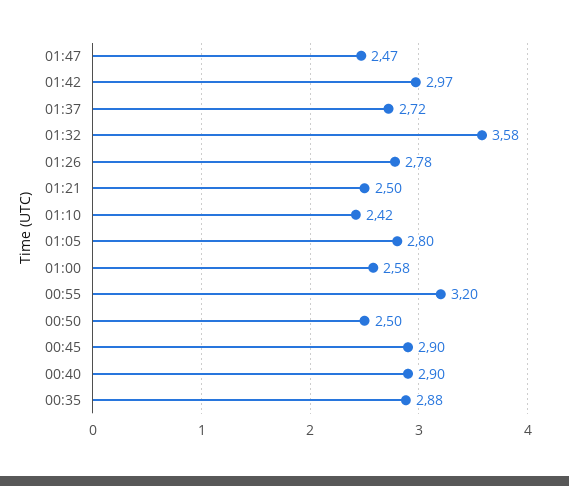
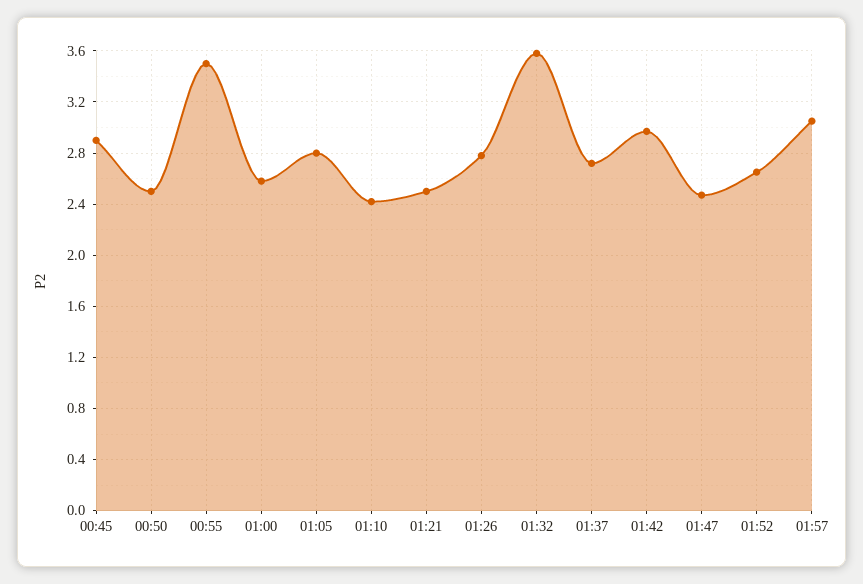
00:55: 3.2 -> 3.5
00:40: 2.9 -> none
00:35: 2.88 -> none
01:52: none -> 2.65
01:57: none -> 3.05

